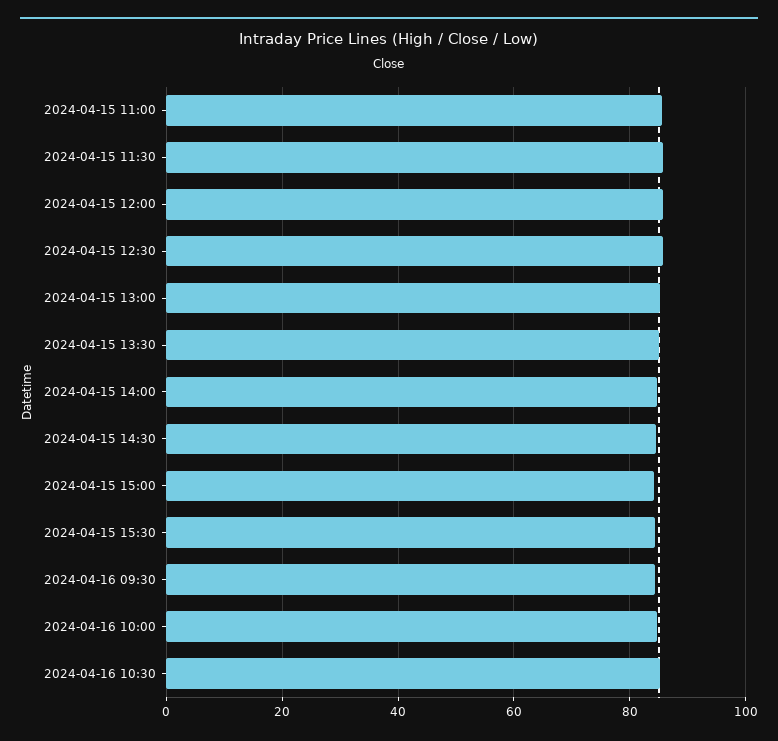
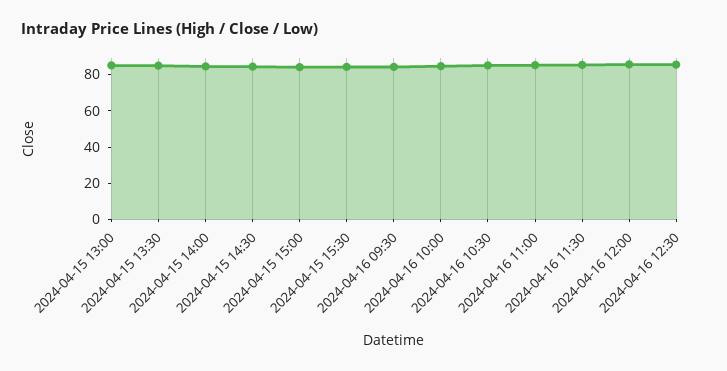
2024-04-15 11:00: 86 -> none
2024-04-15 11:30: 86 -> none
2024-04-15 12:00: 86 -> none
2024-04-15 12:30: 86 -> none
2024-04-16 11:00: none -> 85
2024-04-16 11:30: none -> 85
2024-04-16 12:00: none -> 85
2024-04-16 12:30: none -> 85

